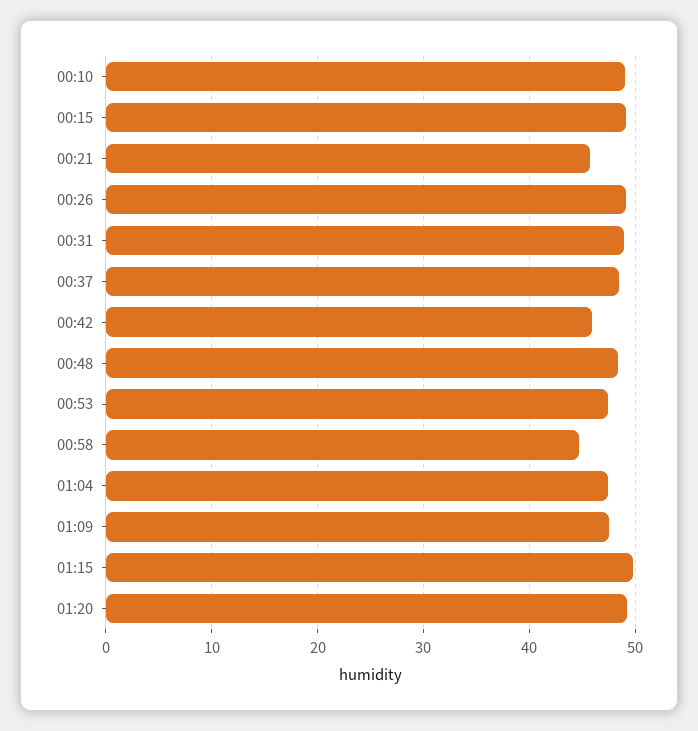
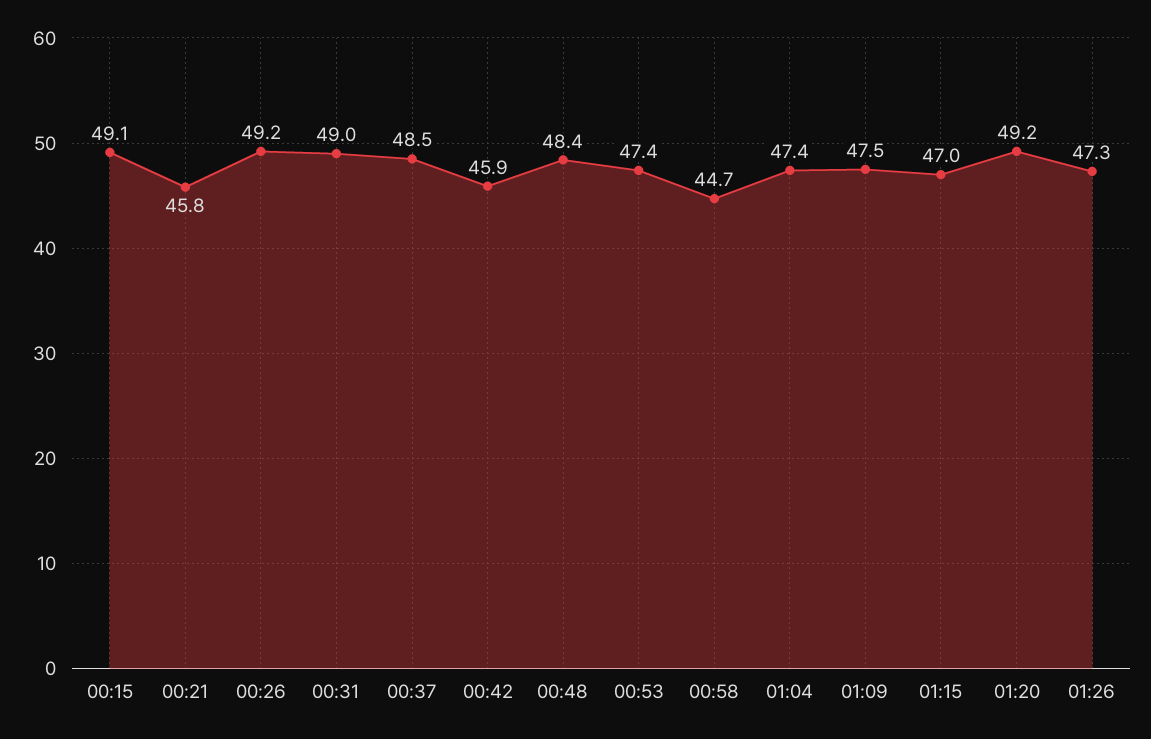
00:10: 49 -> none
01:15: 50 -> 47
01:26: none -> 47.3

